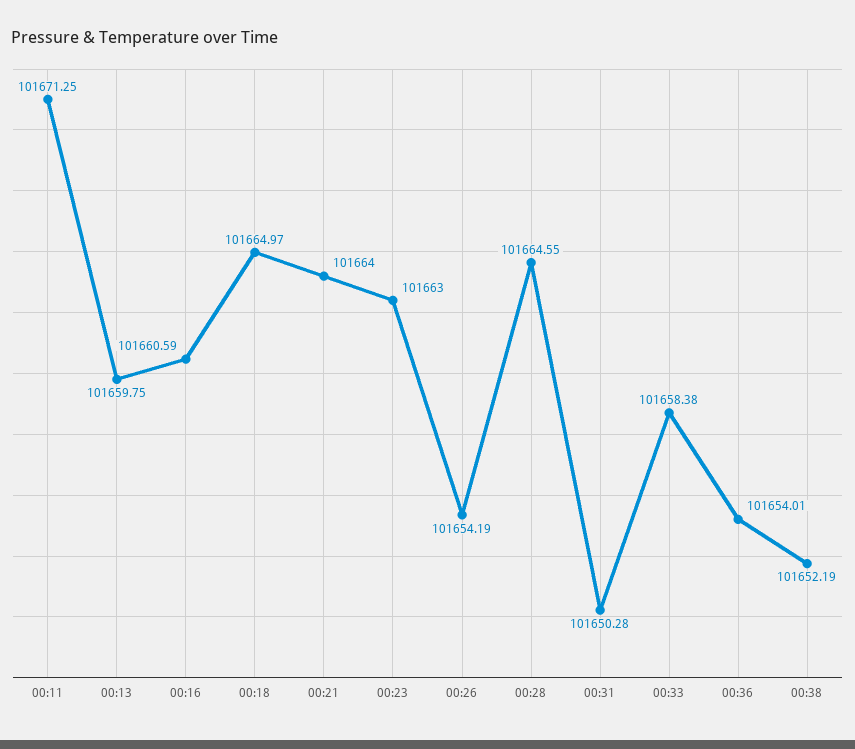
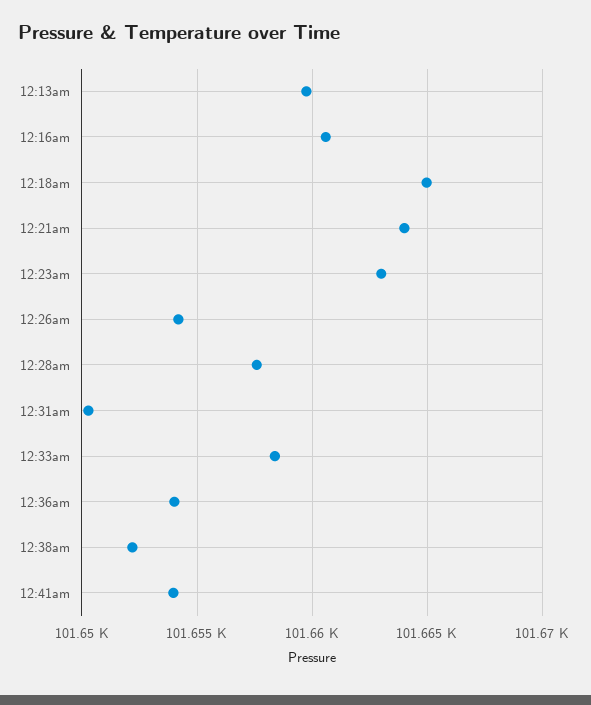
00:11: 101671.25 -> none
00:28: 101664.55 -> 101657.5
12:41am: none -> 101654

